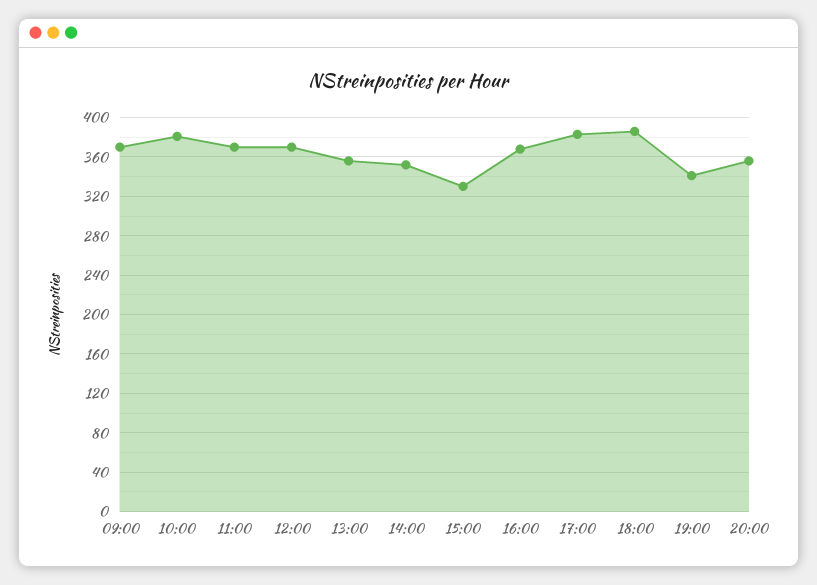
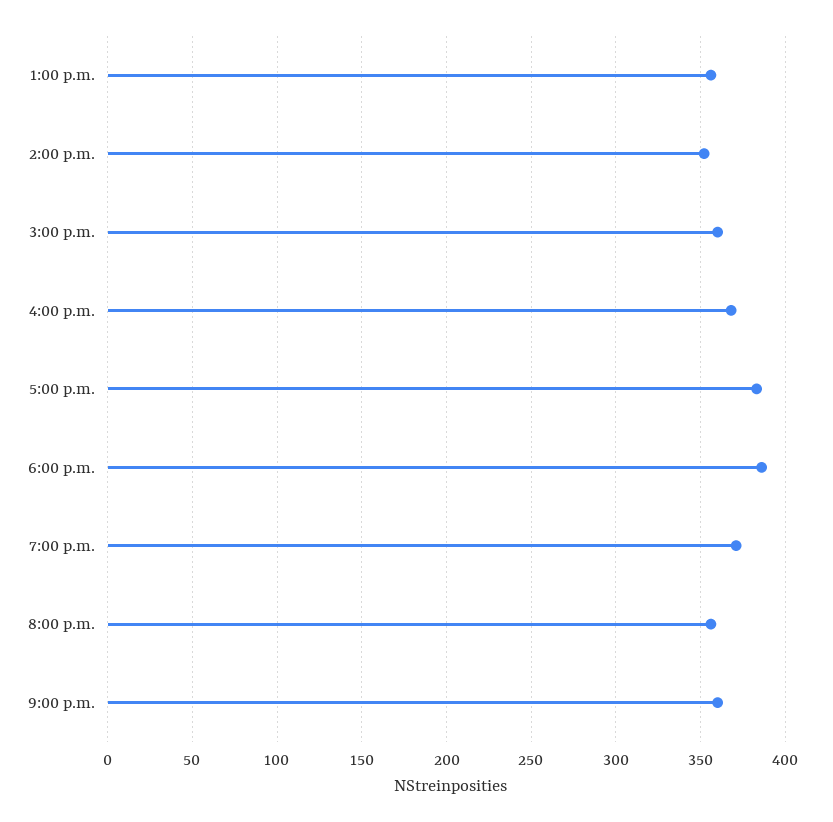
09:00: 370 -> none
10:00: 380 -> none
11:00: 370 -> none
12:00: 370 -> none
15:00: 330 -> 360
19:00: 340 -> 370
9:00 p.m.: none -> 360

